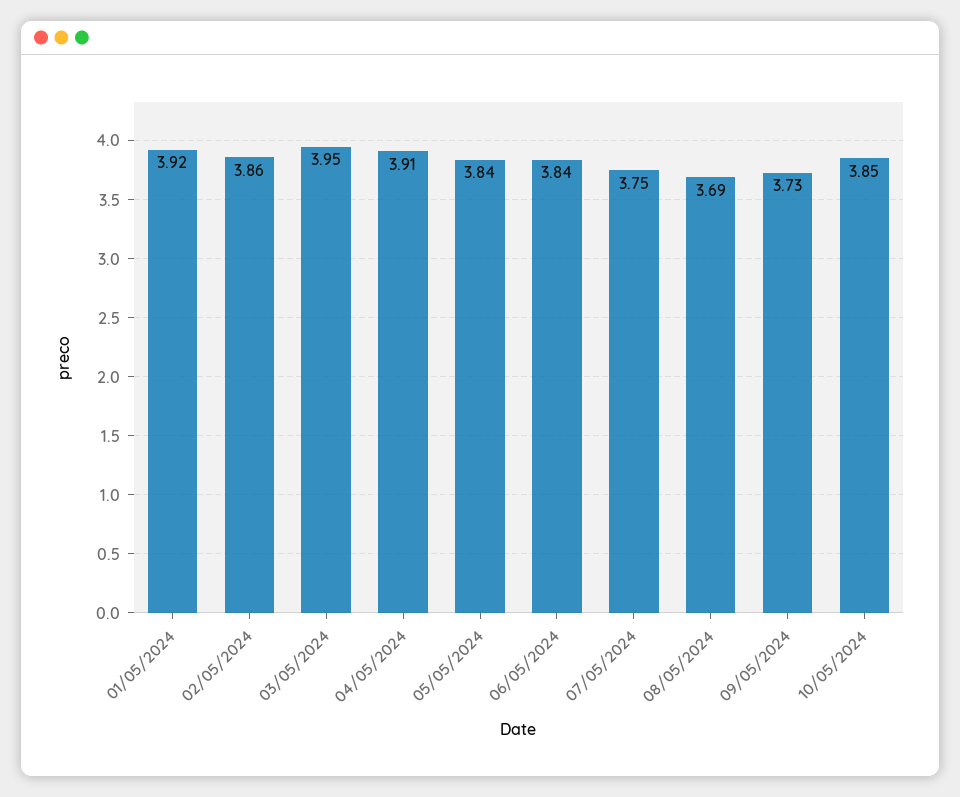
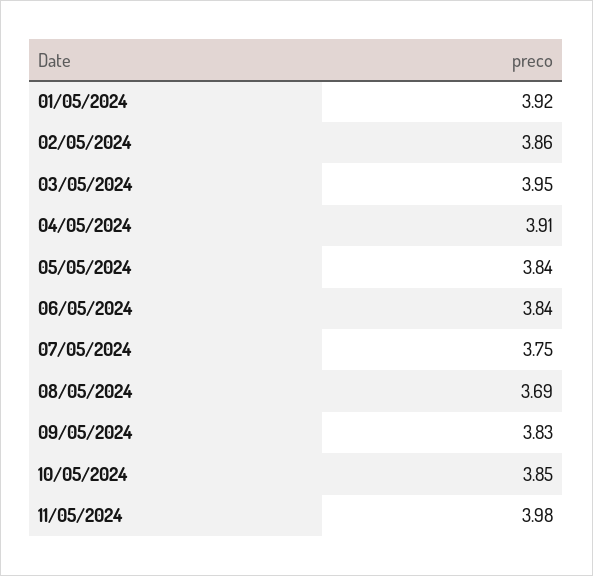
09/05/2024: 3.73 -> 3.83
11/05/2024: none -> 3.98

